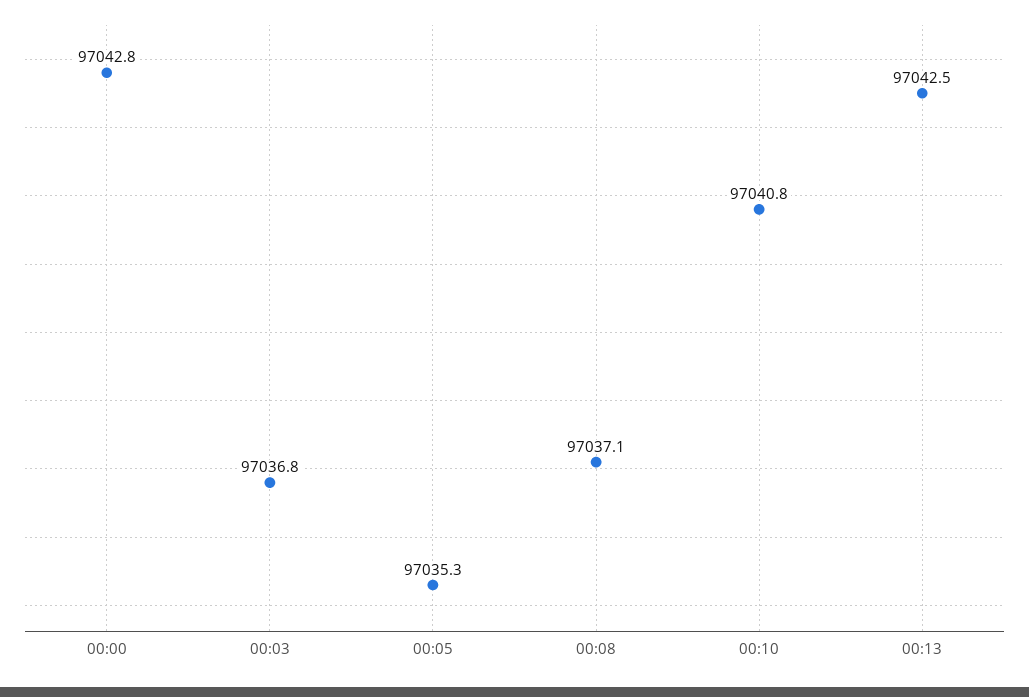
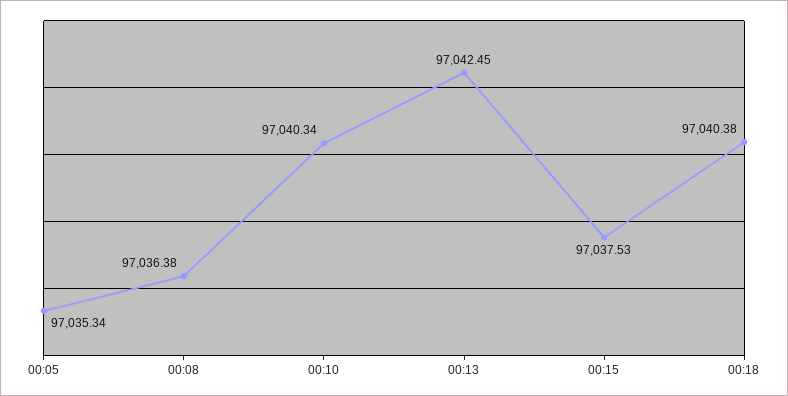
00:00: 97042.8 -> none
00:03: 97036.8 -> none
00:08: 97037.1 -> 97036.38
00:10: 97040.8 -> 97040.34
00:15: none -> 97037.53
00:18: none -> 97040.38

